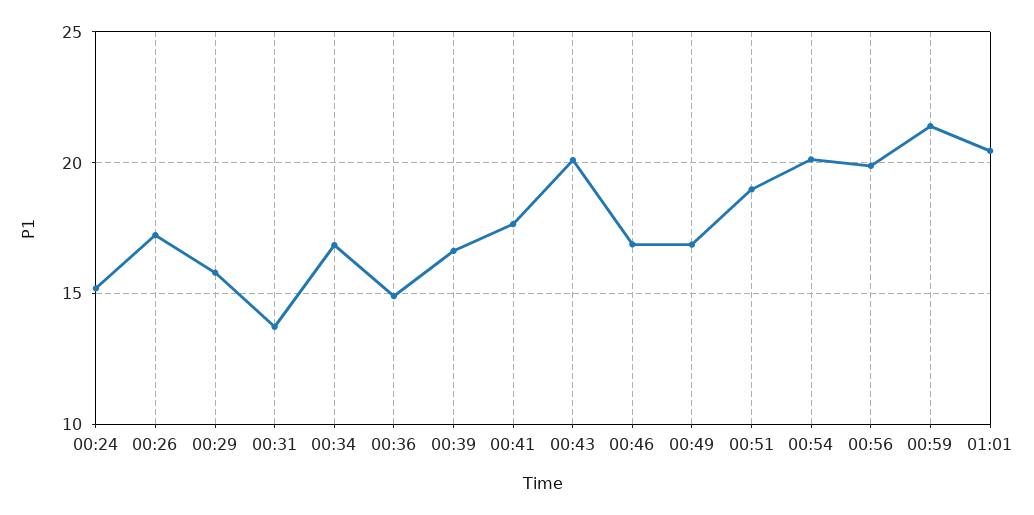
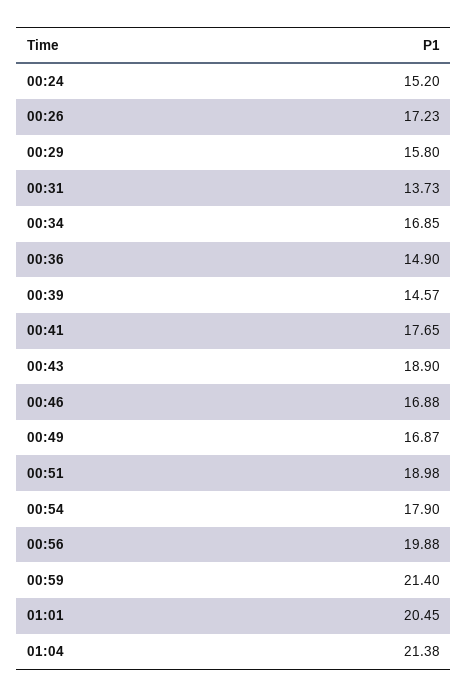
00:39: 16.5 -> 14.57
00:43: 20 -> 18.9
00:54: 20 -> 17.9
01:04: none -> 21.38

